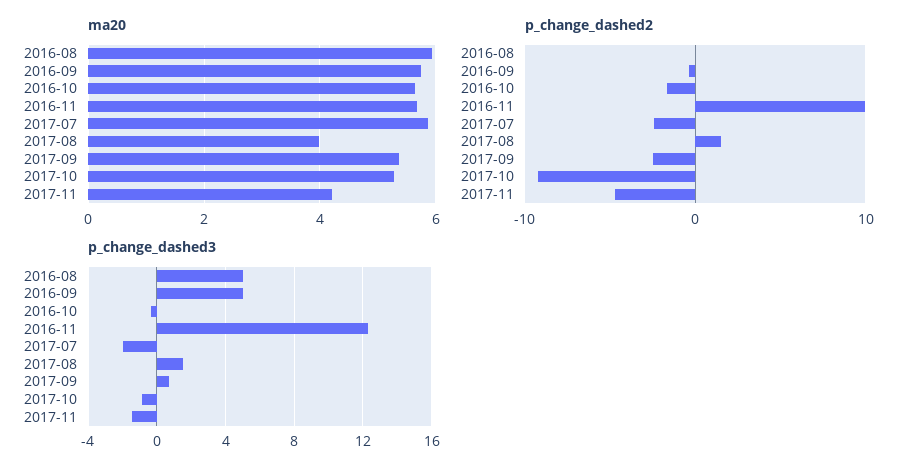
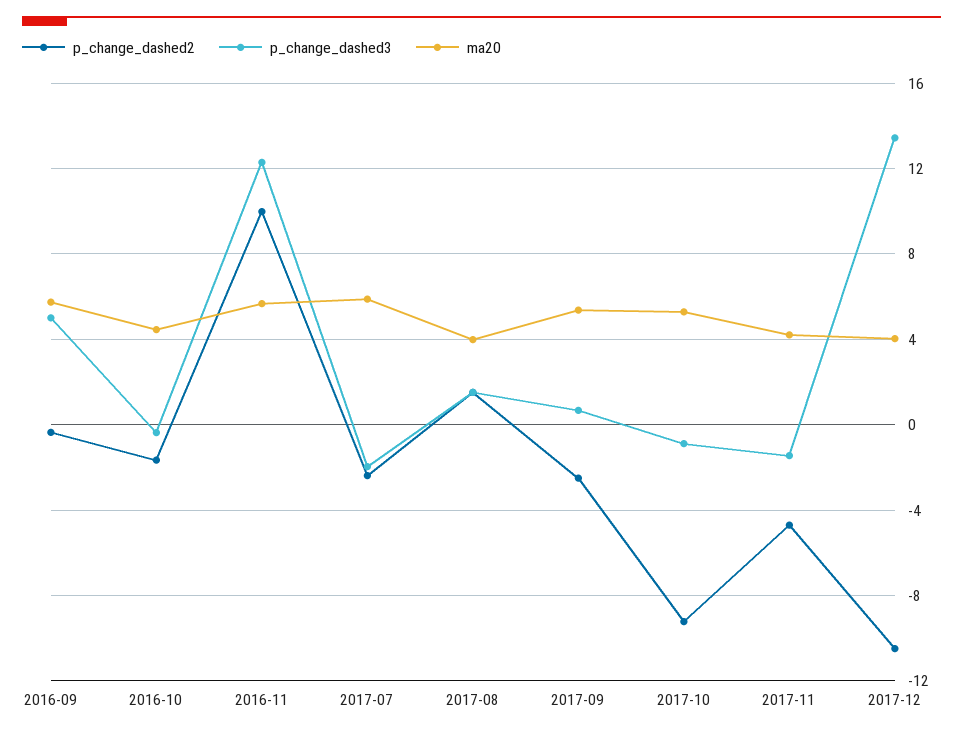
ma20, 2016-08: 6 -> none
ma20, 2016-10: 5.6 -> 4.5
p_change_dashed2, 2016-08: 0 -> none
p_change_dashed3, 2016-08: 5 -> none
p_change_dashed2, 2017-12: none -> -10.5
p_change_dashed3, 2017-12: none -> 13.5
ma20, 2017-12: none -> 4

